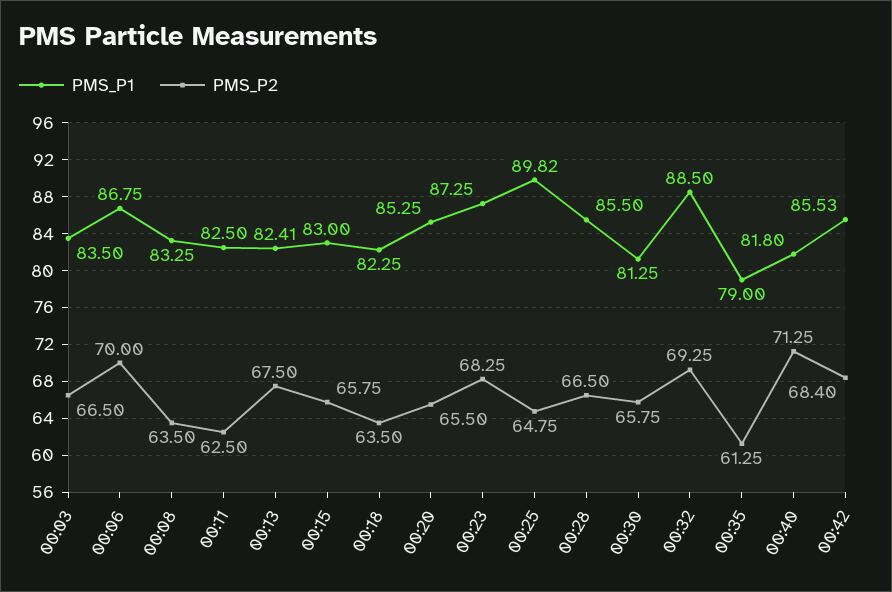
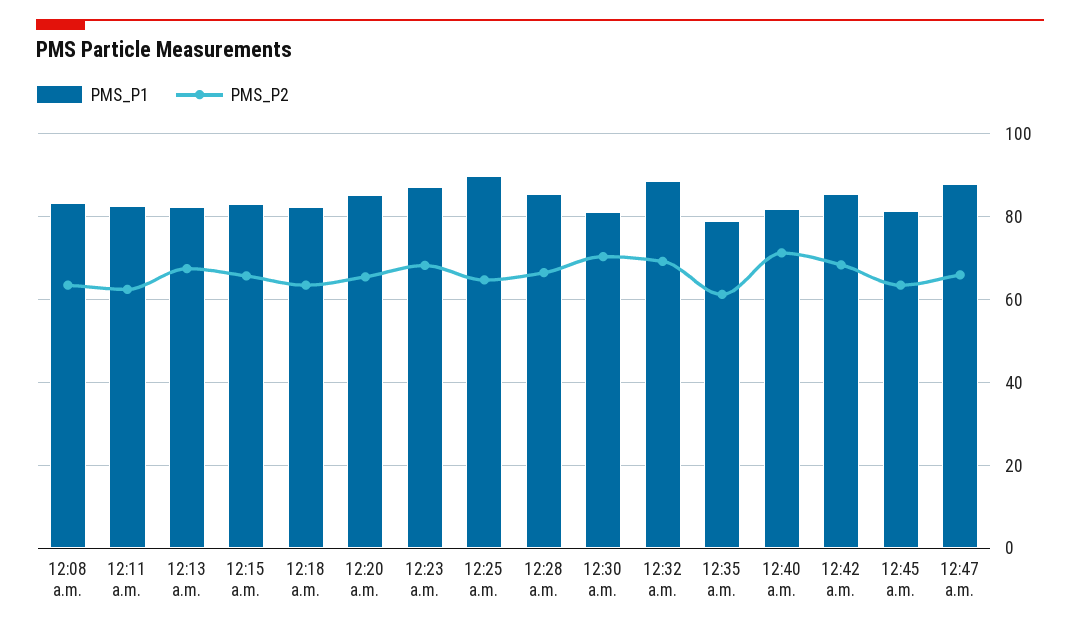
PMS_P1, 00:03: 83.5 -> none
PMS_P2, 00:03: 66.5 -> none
PMS_P1, 00:06: 86.75 -> none
PMS_P2, 00:06: 70 -> none
PMS_P2, 00:30: 65.75 -> 70
PMS_P1, 12:45 a.m.: none -> 82
PMS_P2, 12:45 a.m.: none -> 64
PMS_P1, 12:47 a.m.: none -> 88
PMS_P2, 12:47 a.m.: none -> 66

